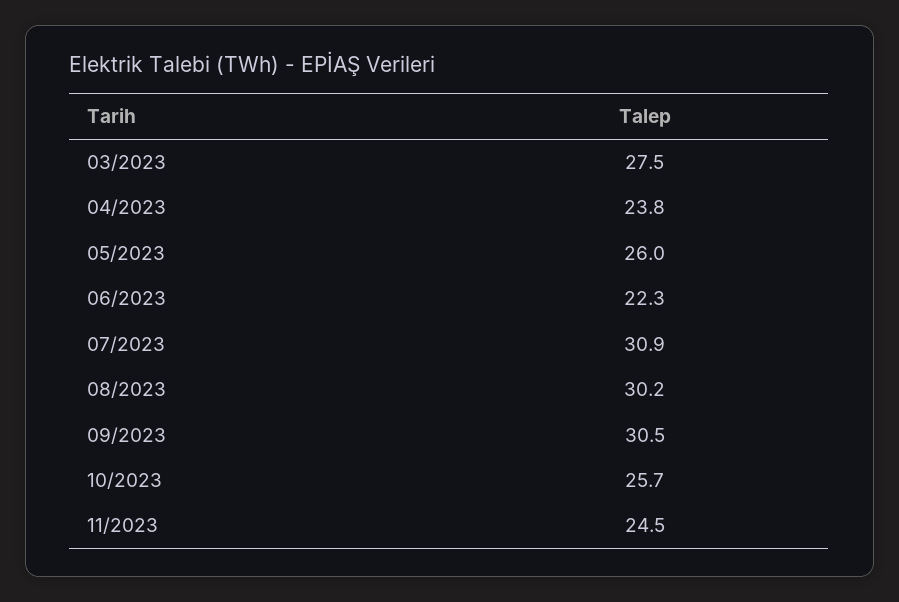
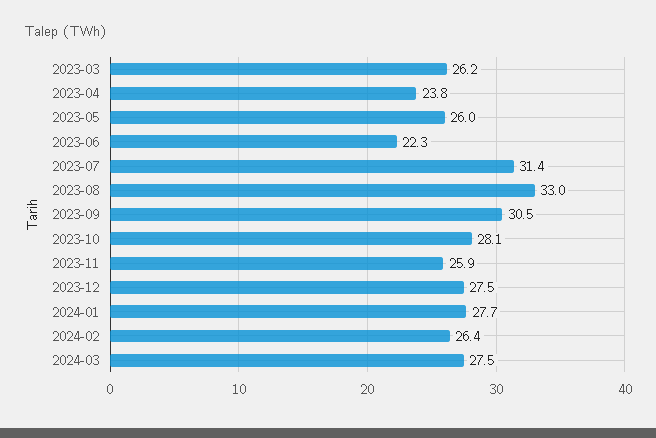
03/2023: 27.5 -> 26.2
07/2023: 30.9 -> 31.4
08/2023: 30.2 -> 33
10/2023: 25.7 -> 28.1
11/2023: 24.5 -> 25.9
2023-12: none -> 27.5
2024-01: none -> 27.7
2024-02: none -> 26.4
2024-03: none -> 27.5

